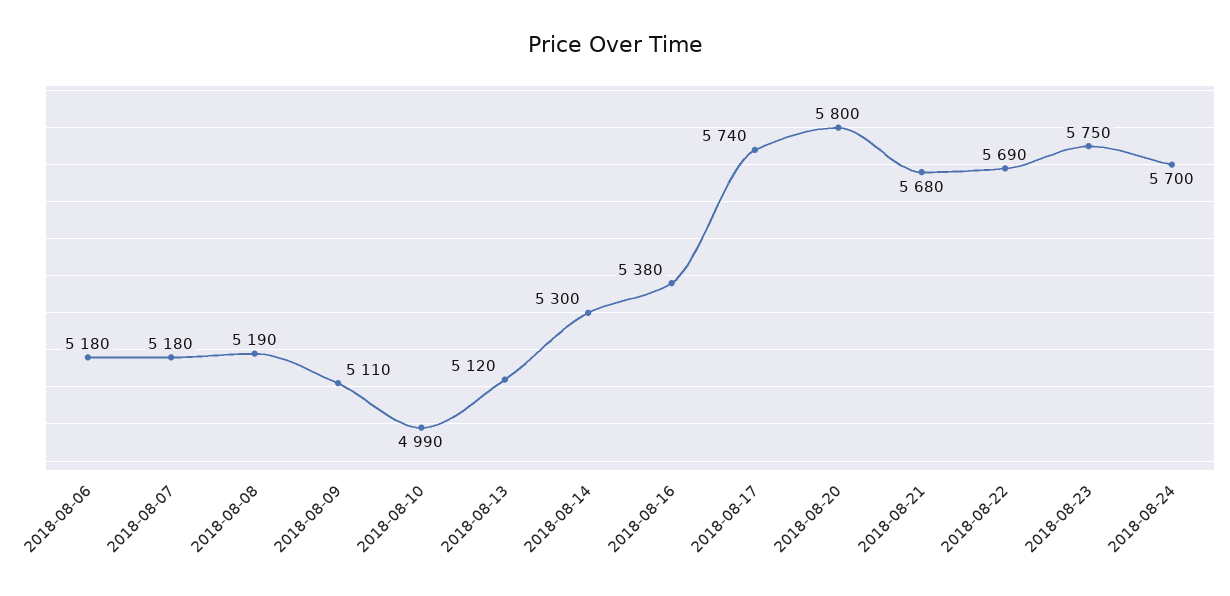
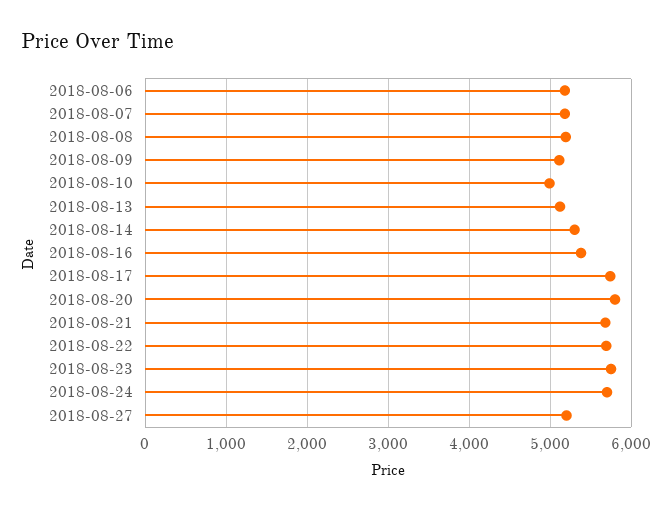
2018-08-27: none -> 5200

